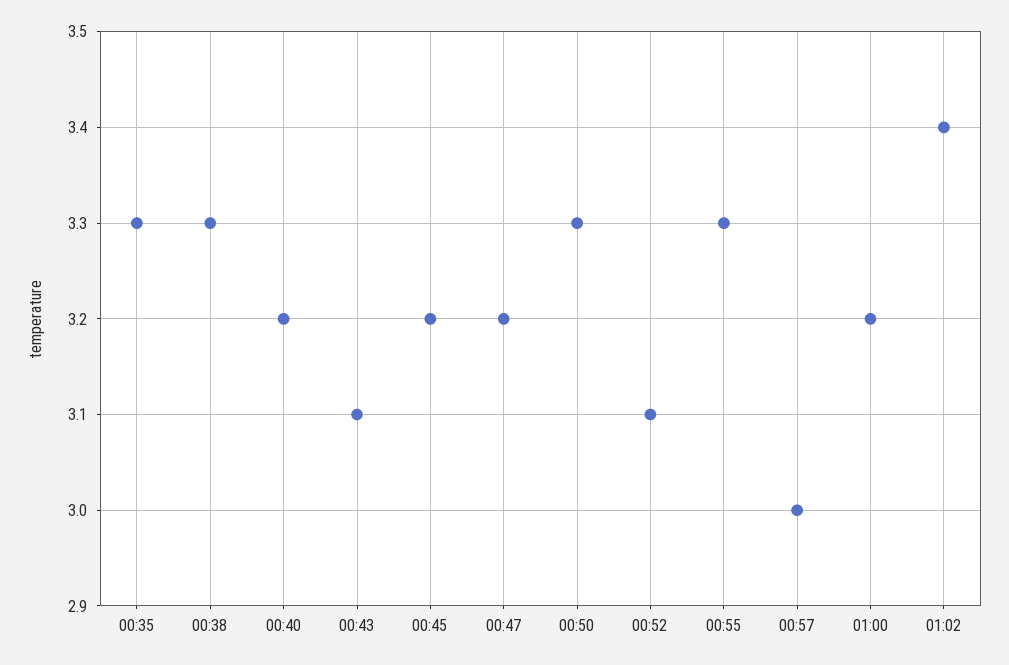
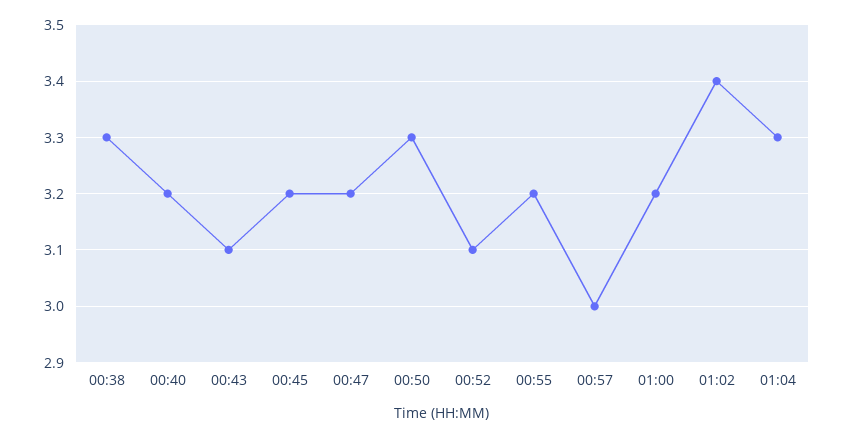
00:35: 3.3 -> none
00:55: 3.3 -> 3.2
01:04: none -> 3.3

